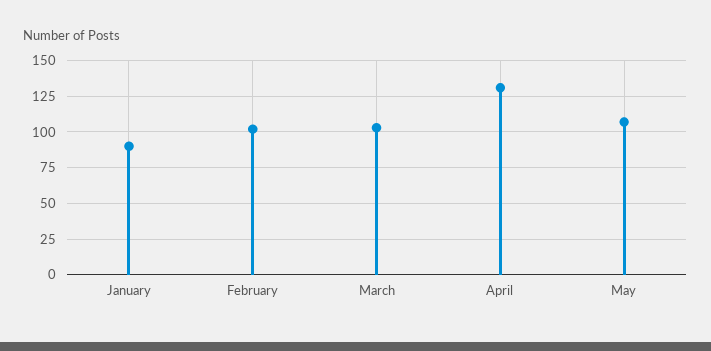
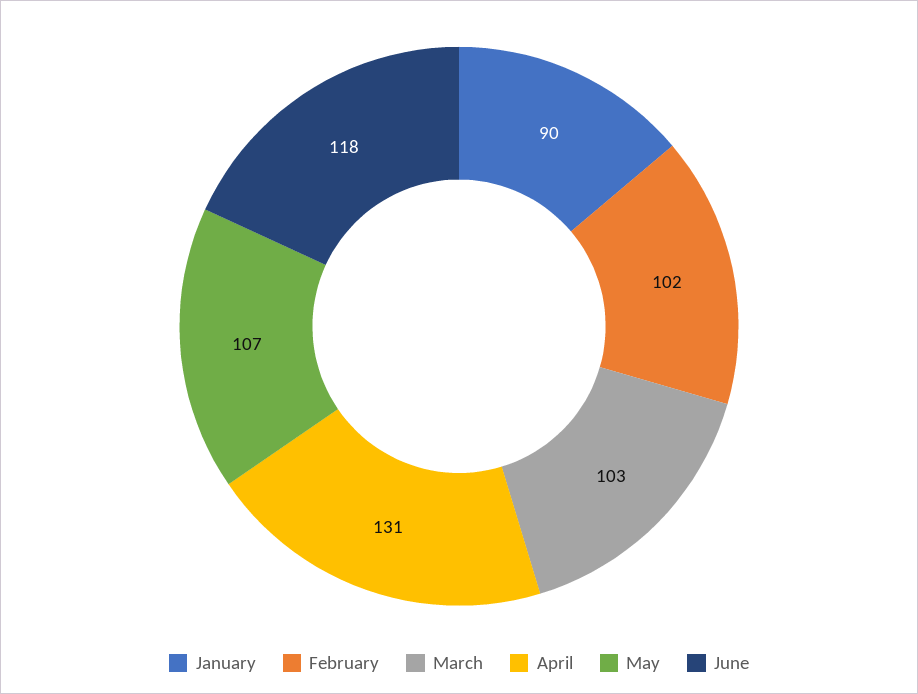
June: none -> 118

